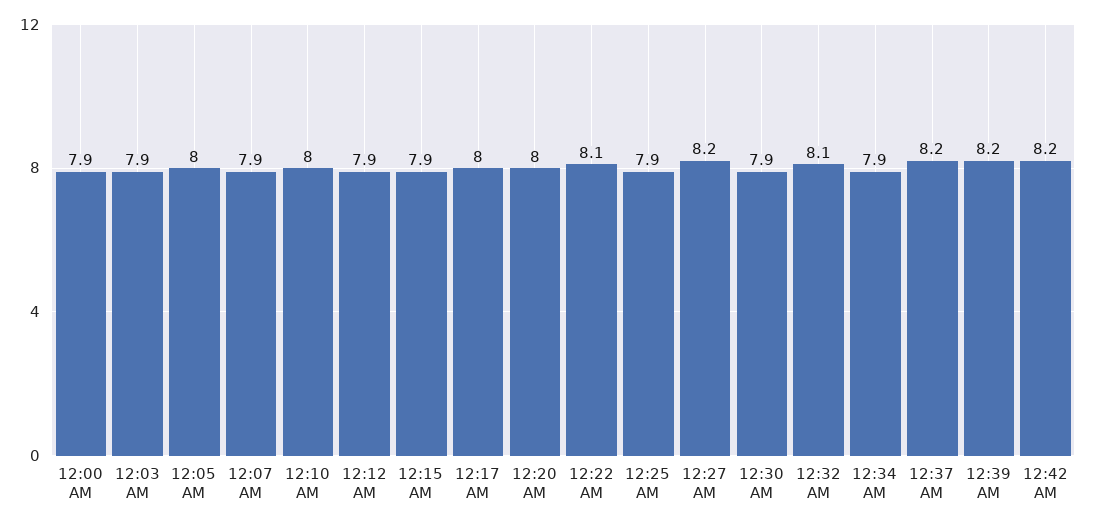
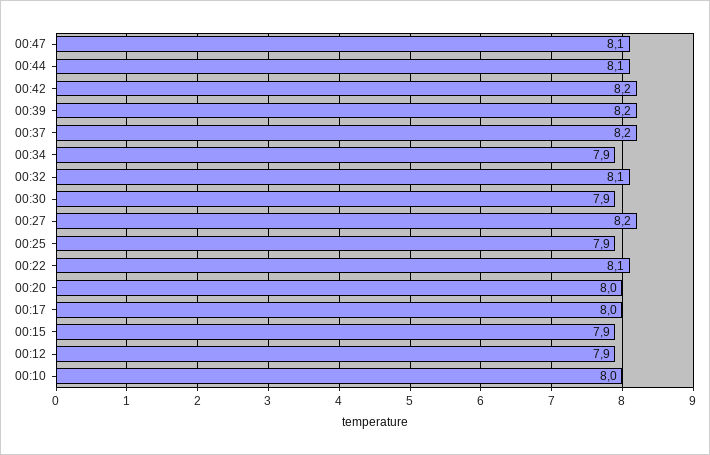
12:00 AM: 7.9 -> none
12:03 AM: 7.9 -> none
12:05 AM: 8 -> none
12:07 AM: 7.9 -> none
00:47: none -> 8.1
00:44: none -> 8.1

